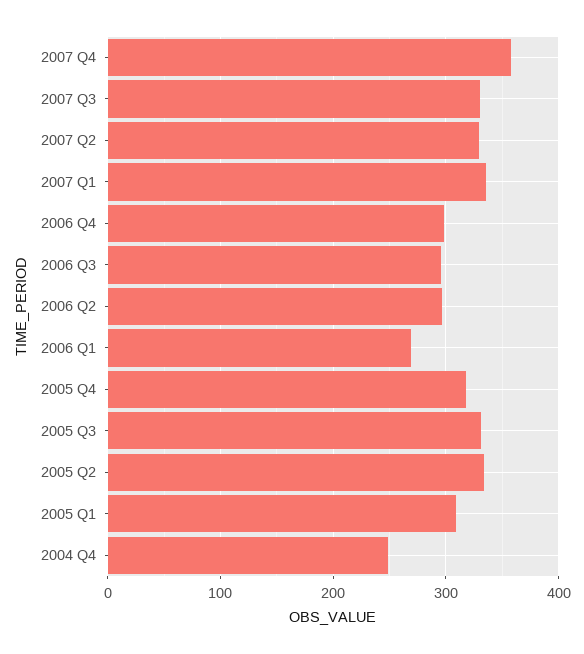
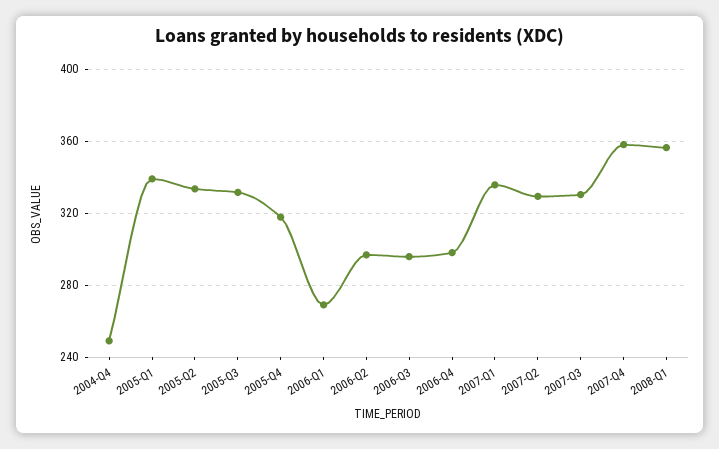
2005 Q1: 310 -> 340
2008-Q1: none -> 355

